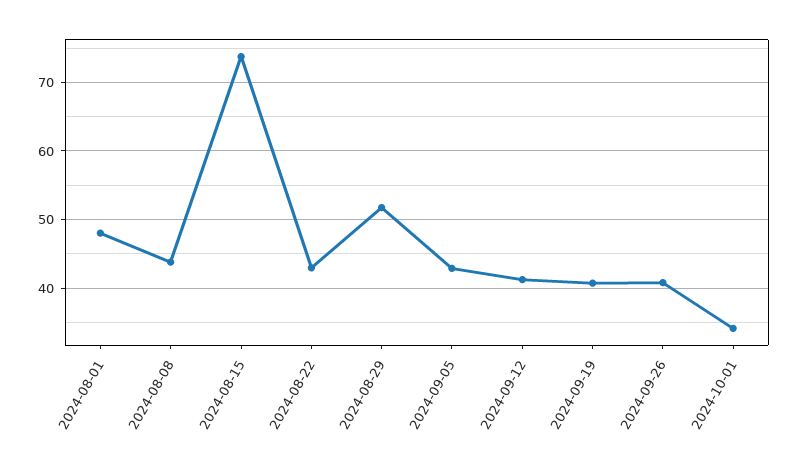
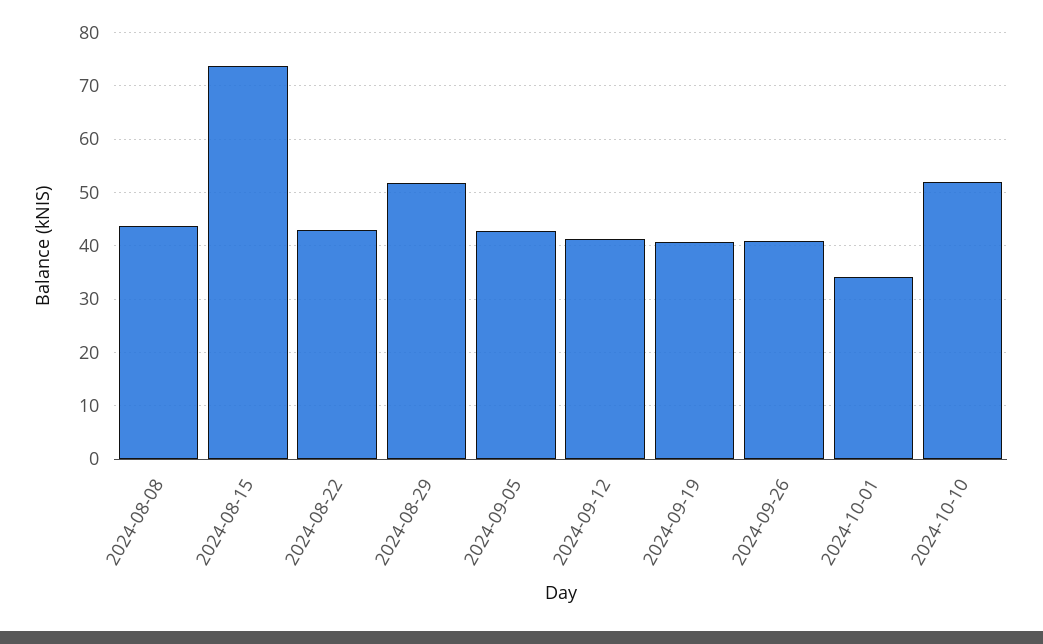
2024-08-01: 48 -> none
2024-10-10: none -> 52

